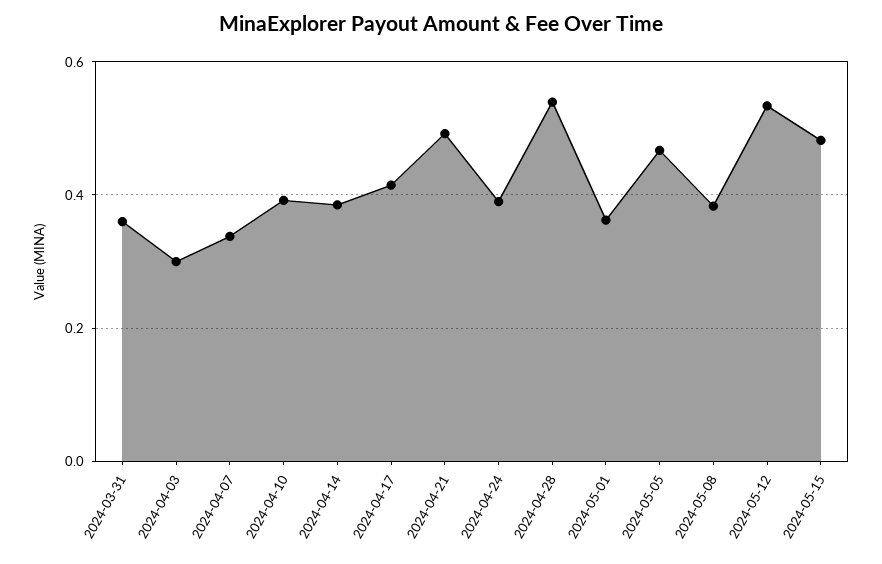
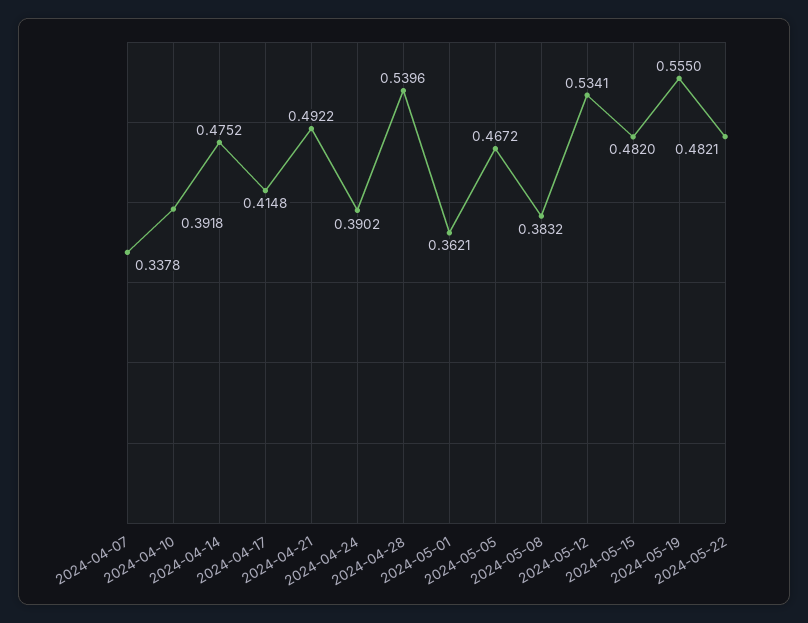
2024-03-31: 0.36 -> none
2024-04-03: 0.3 -> none
2024-04-14: 0.38 -> 0.4752
2024-05-19: none -> 0.555
2024-05-22: none -> 0.4821

